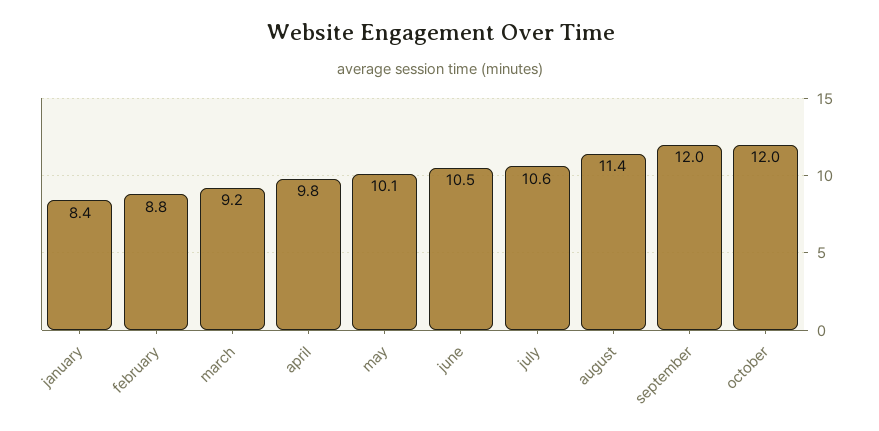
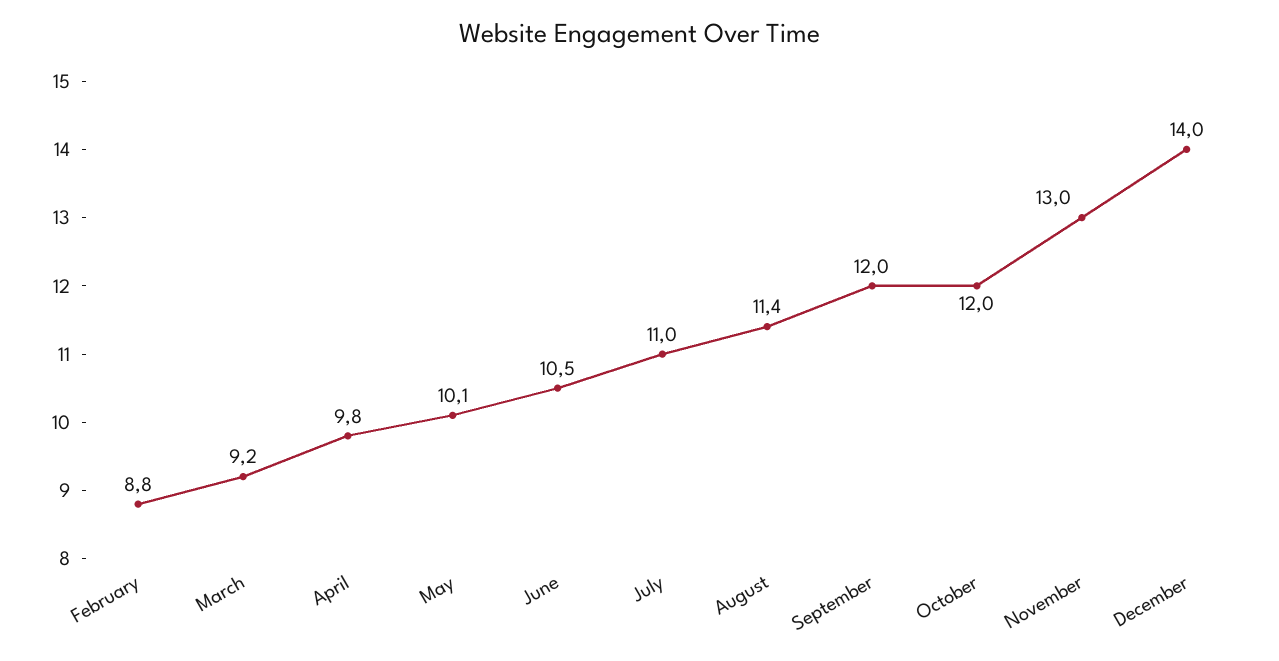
january: 8.4 -> none
july: 10.6 -> 11
November: none -> 13
December: none -> 14

